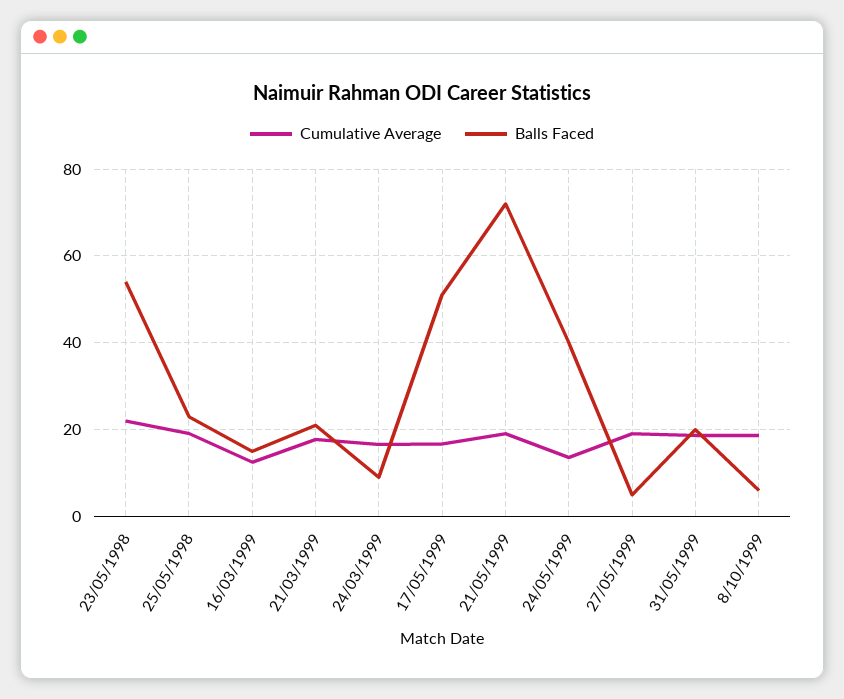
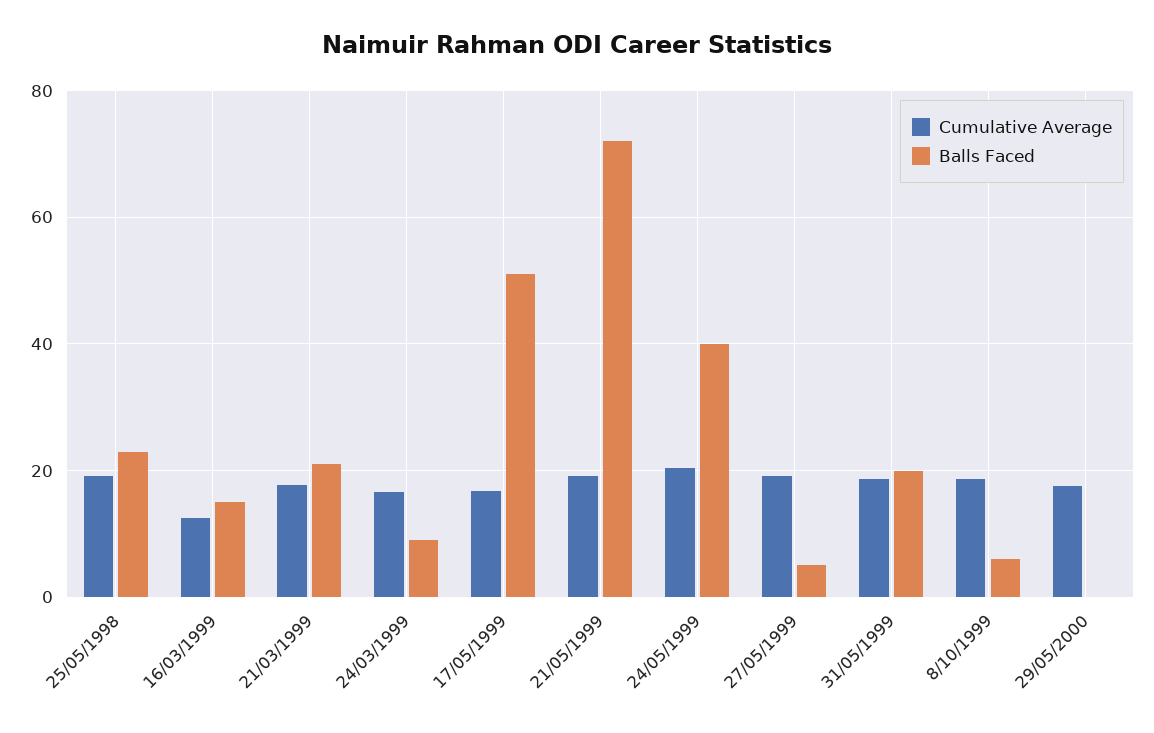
Cumulative Average, 23/05/1998: 22 -> none
Balls Faced, 23/05/1998: 54 -> none
Cumulative Average, 24/05/1999: 14 -> 20
Cumulative Average, 29/05/2000: none -> 18
Balls Faced, 29/05/2000: none -> 0

